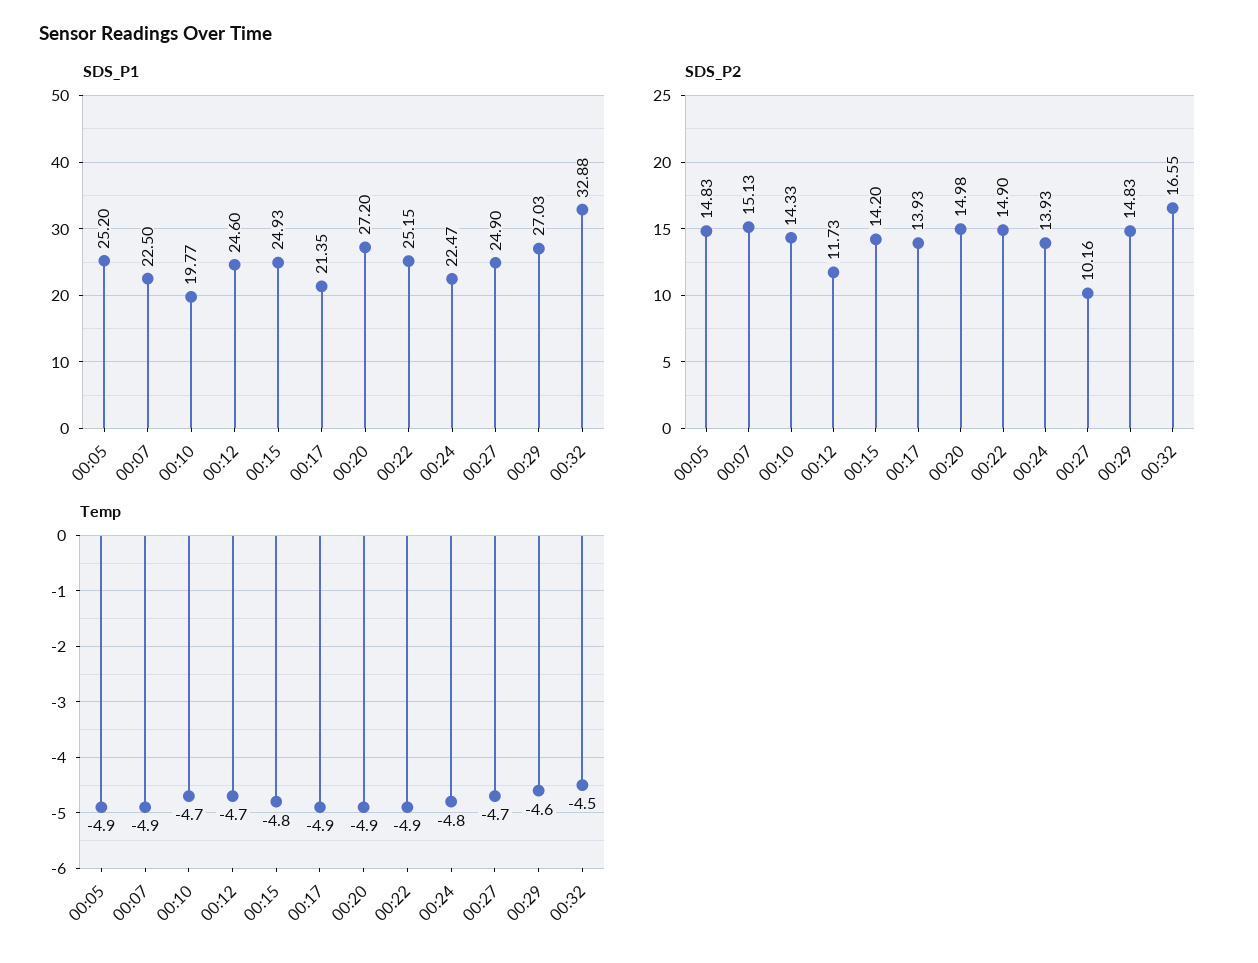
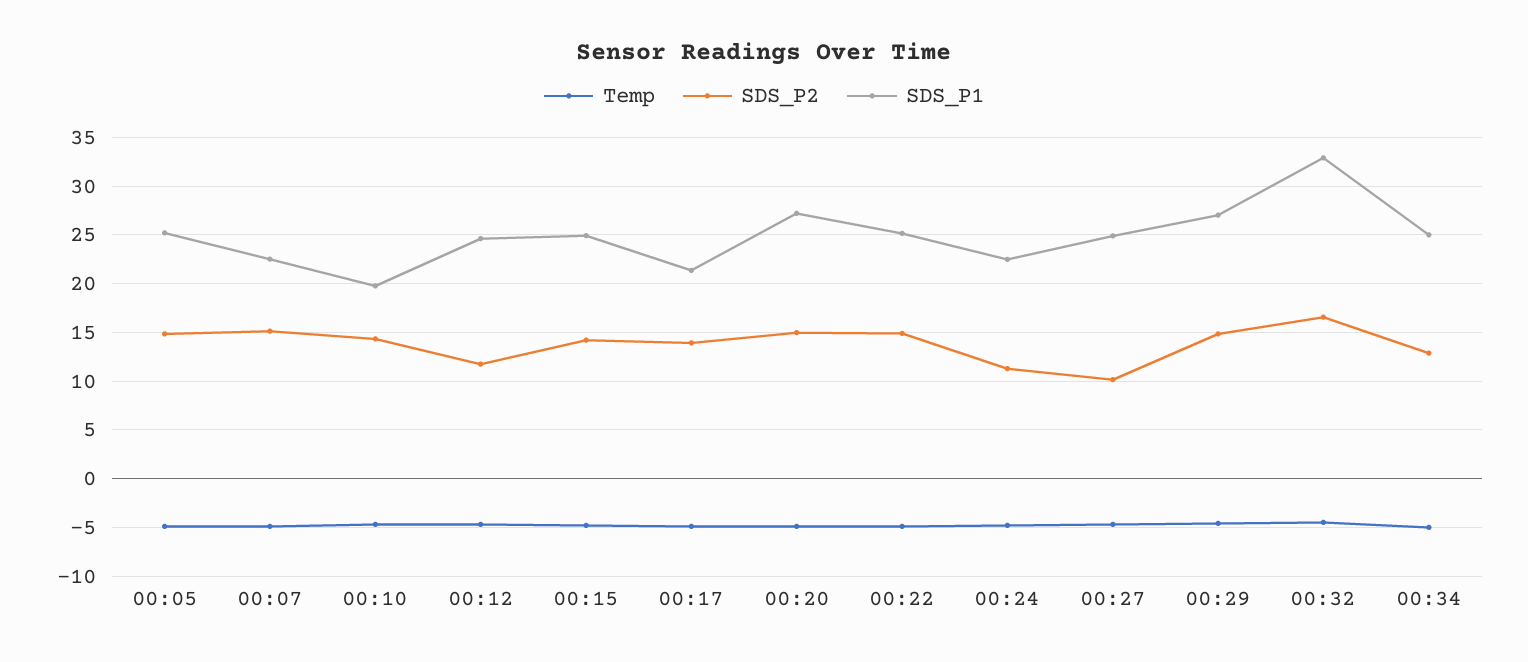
SDS_P2, 00:24: 13.93 -> 11
Temp, 00:34: none -> -5
SDS_P2, 00:34: none -> 13
SDS_P1, 00:34: none -> 25

